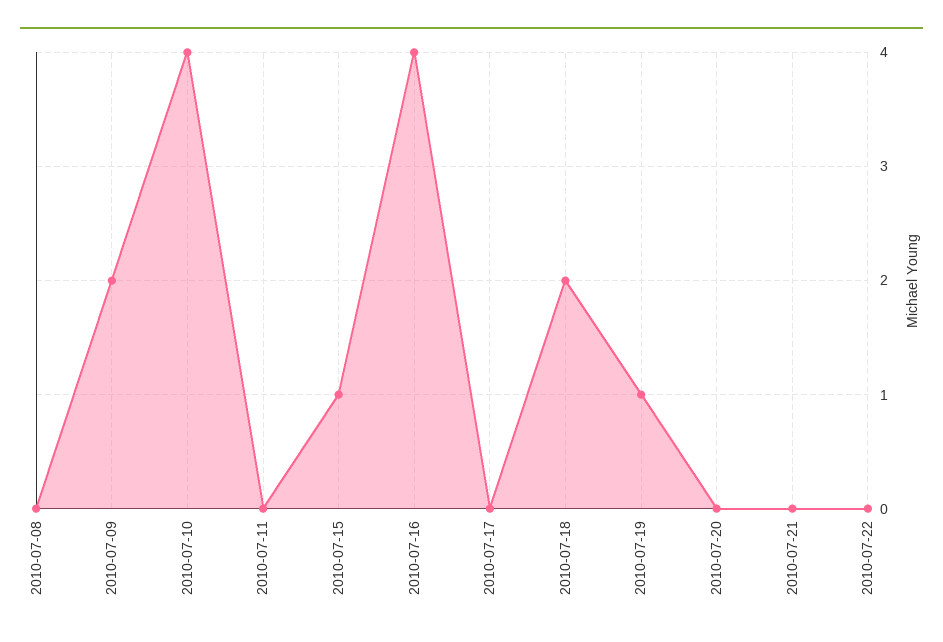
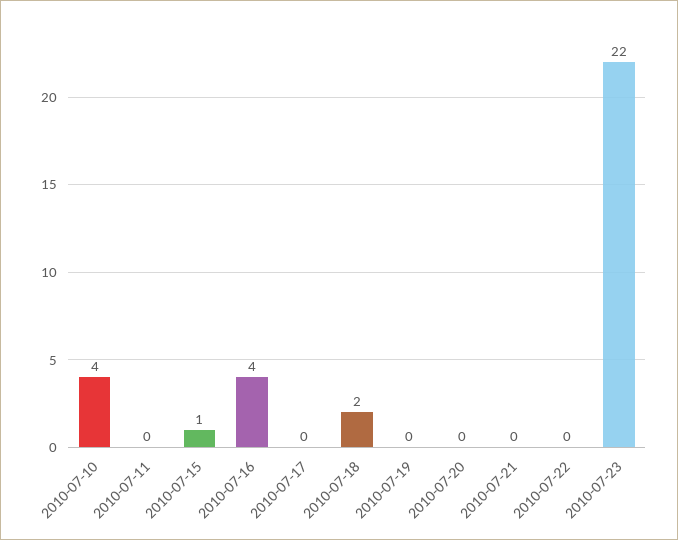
2010-07-08: 0 -> none
2010-07-09: 2 -> none
2010-07-19: 1 -> 0
2010-07-23: none -> 22

